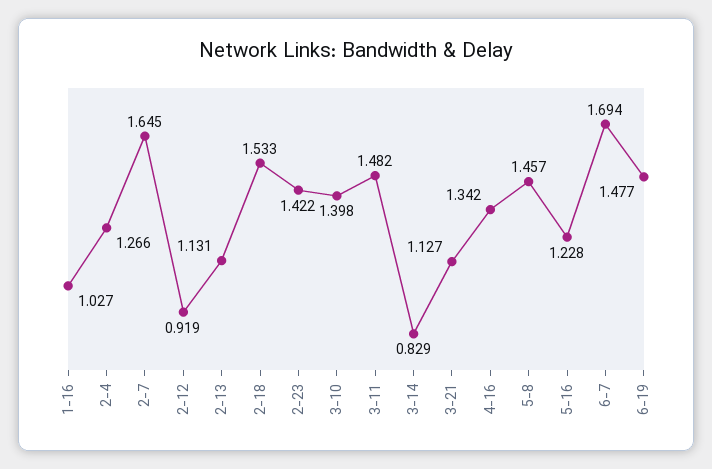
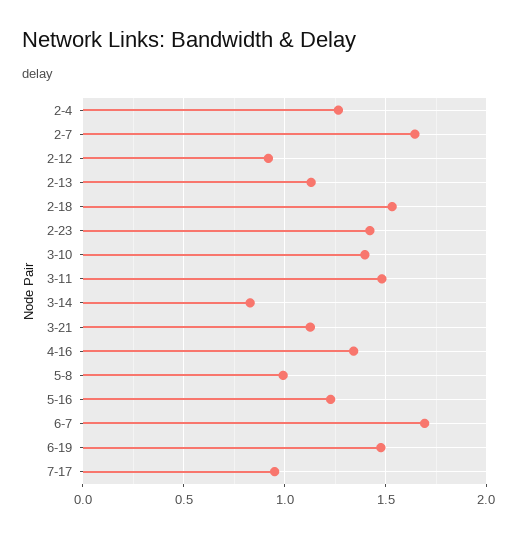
1-16: 1.027 -> none
5-8: 1.457 -> 1
7-17: none -> 0.95

